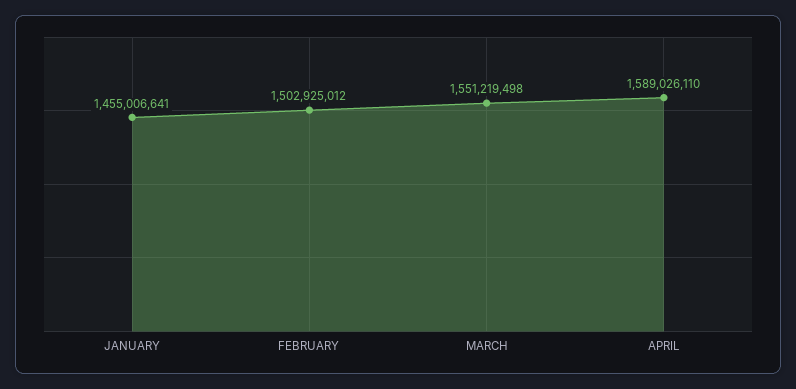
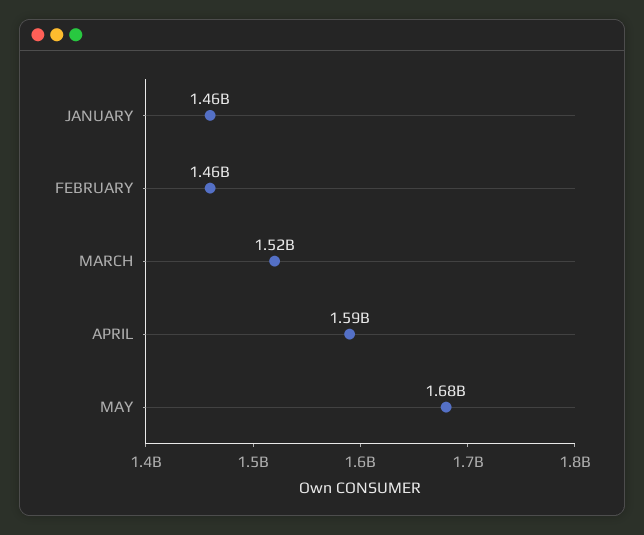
FEBRUARY: 1502925012 -> 1460000000
MARCH: 1551219498 -> 1520000000
MAY: none -> 1680000000

